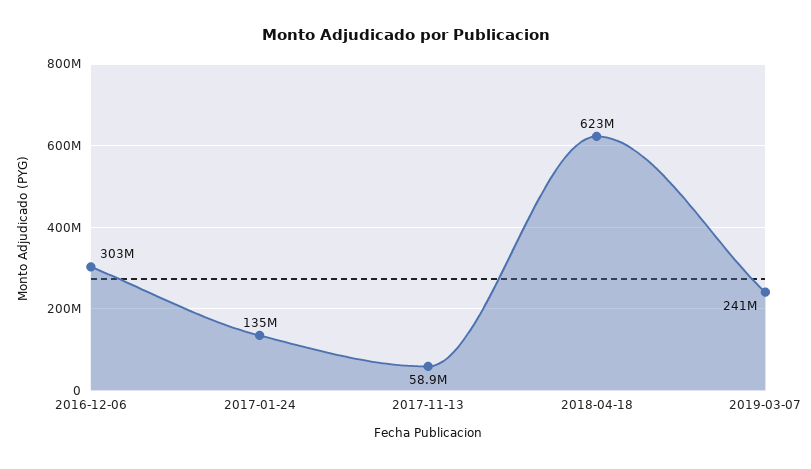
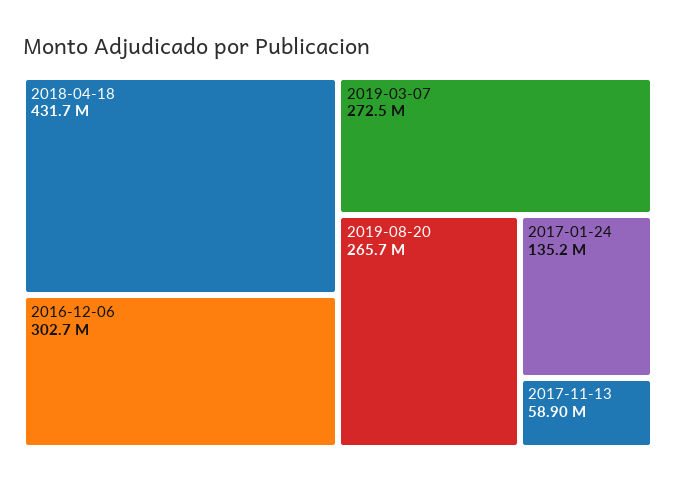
2018-04-18: 623000000 -> 431700000
2019-03-07: 241000000 -> 272500000
2019-08-20: none -> 265700000

